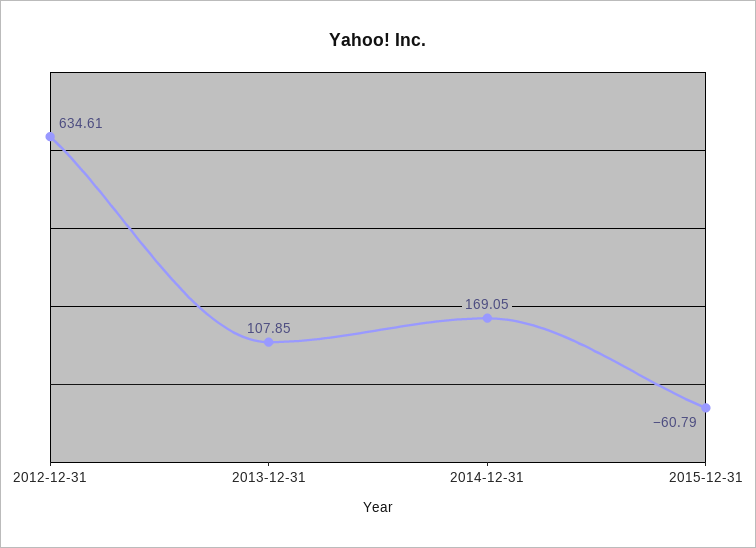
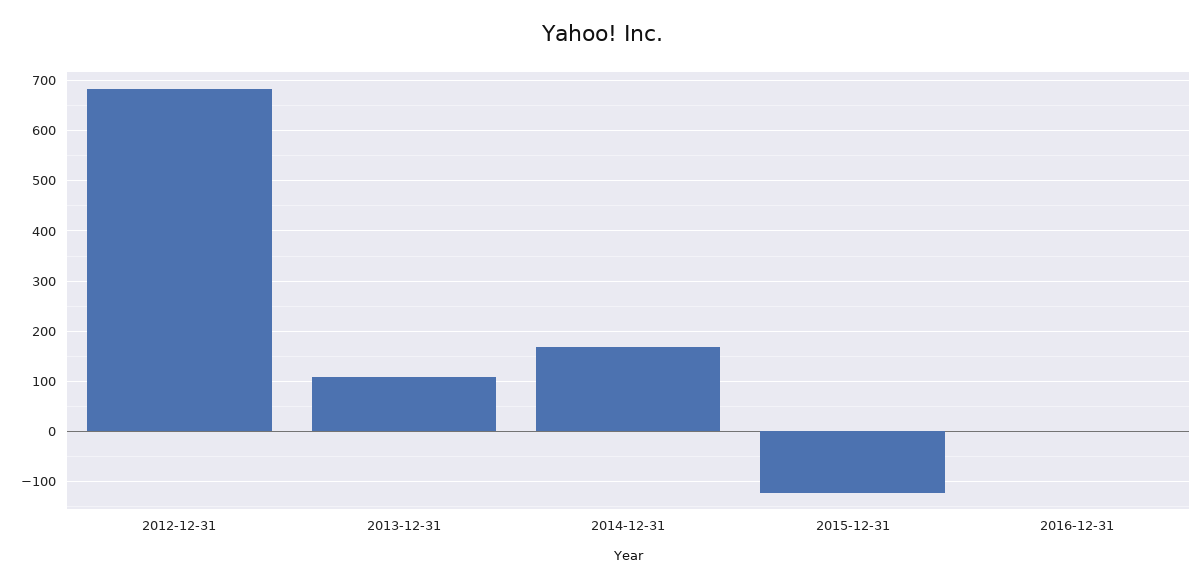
2012-12-31: 634.61 -> 680
2015-12-31: -60.79 -> -120
2016-12-31: none -> 0

